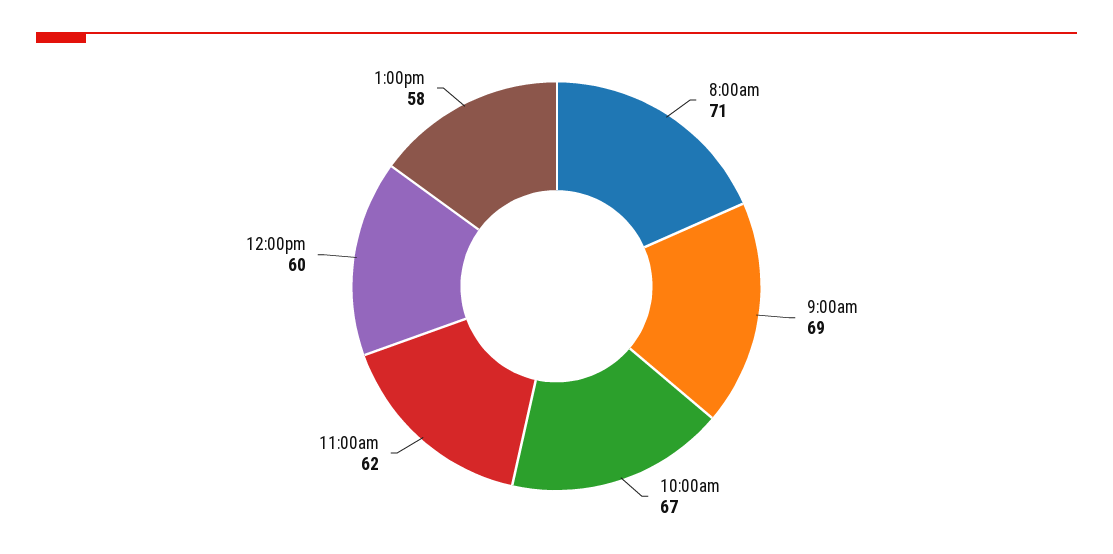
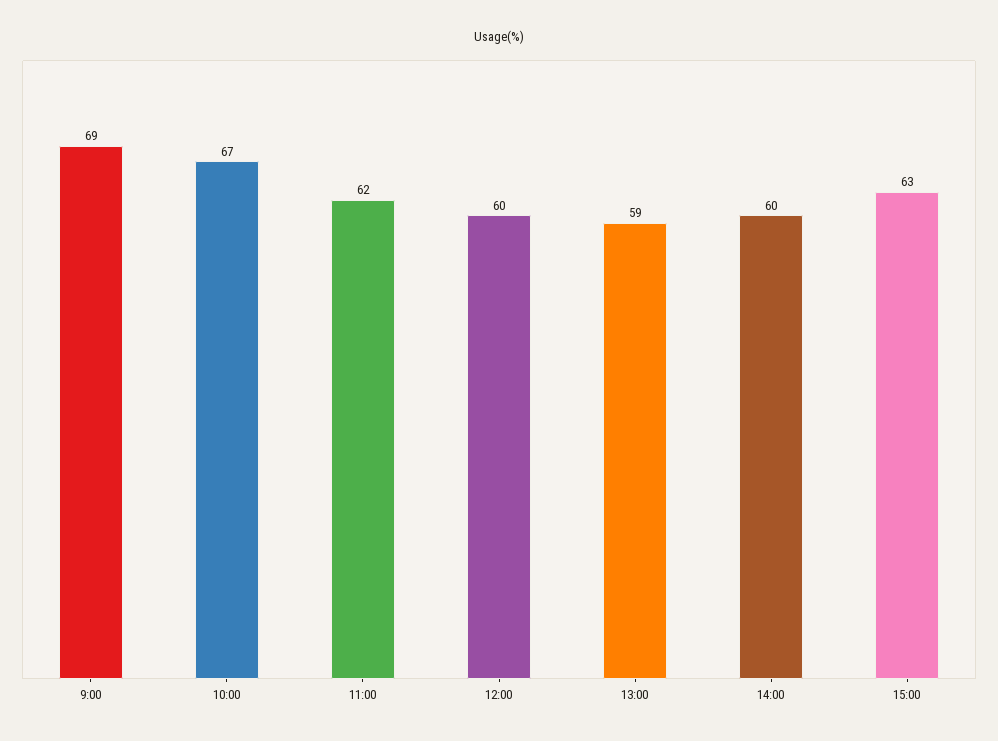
8:00am: 71 -> none
1:00pm: 58 -> 59
14:00: none -> 60
15:00: none -> 63

